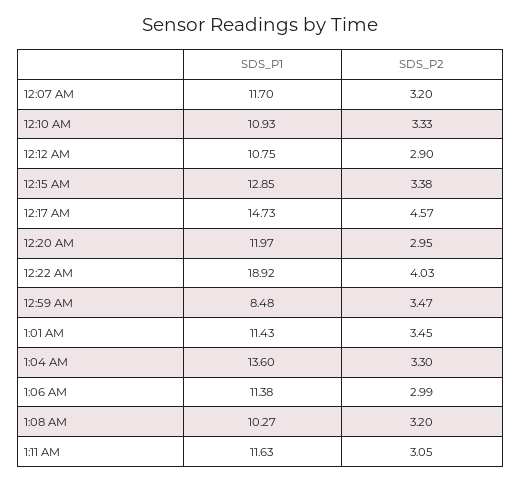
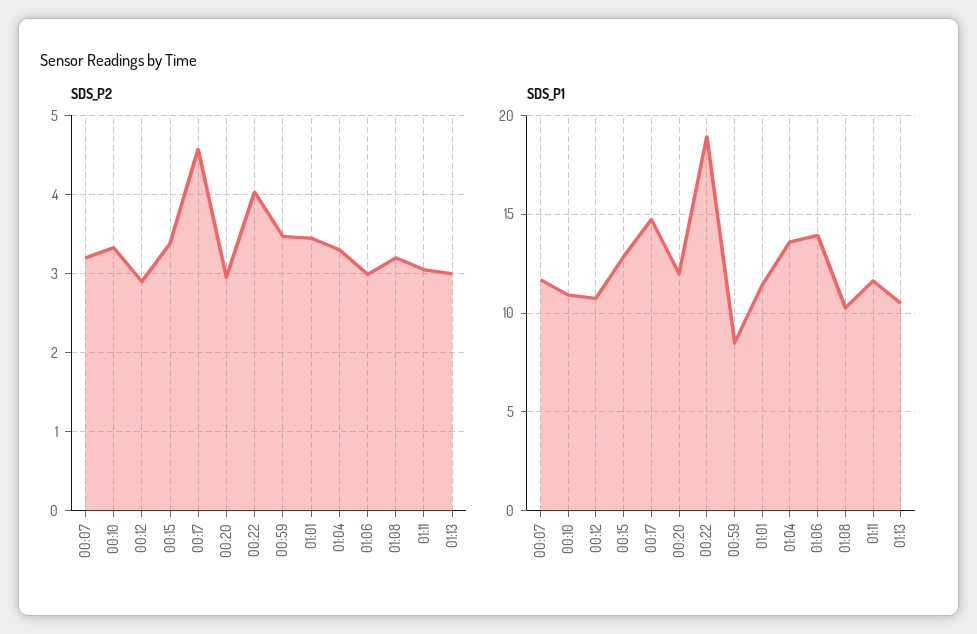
SDS_P1, 1:06 AM: 11.38 -> 14
SDS_P2, 01:13: none -> 3
SDS_P1, 01:13: none -> 10.5

